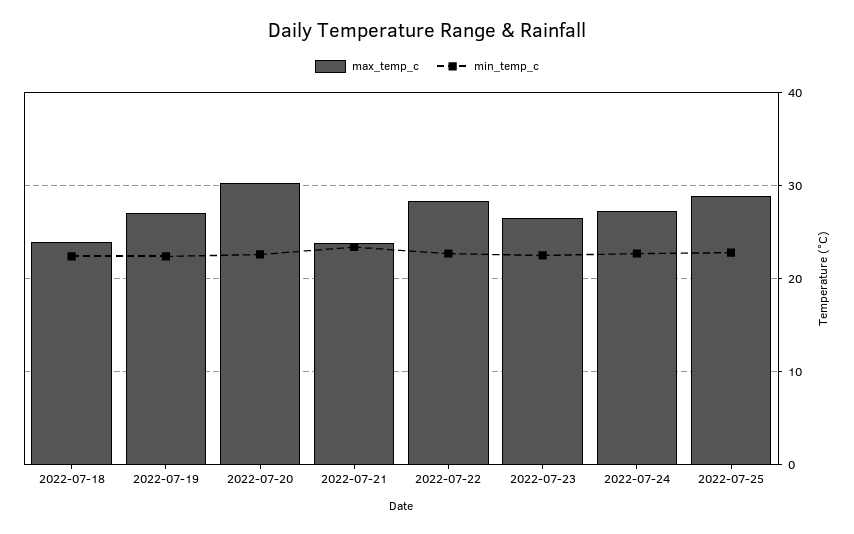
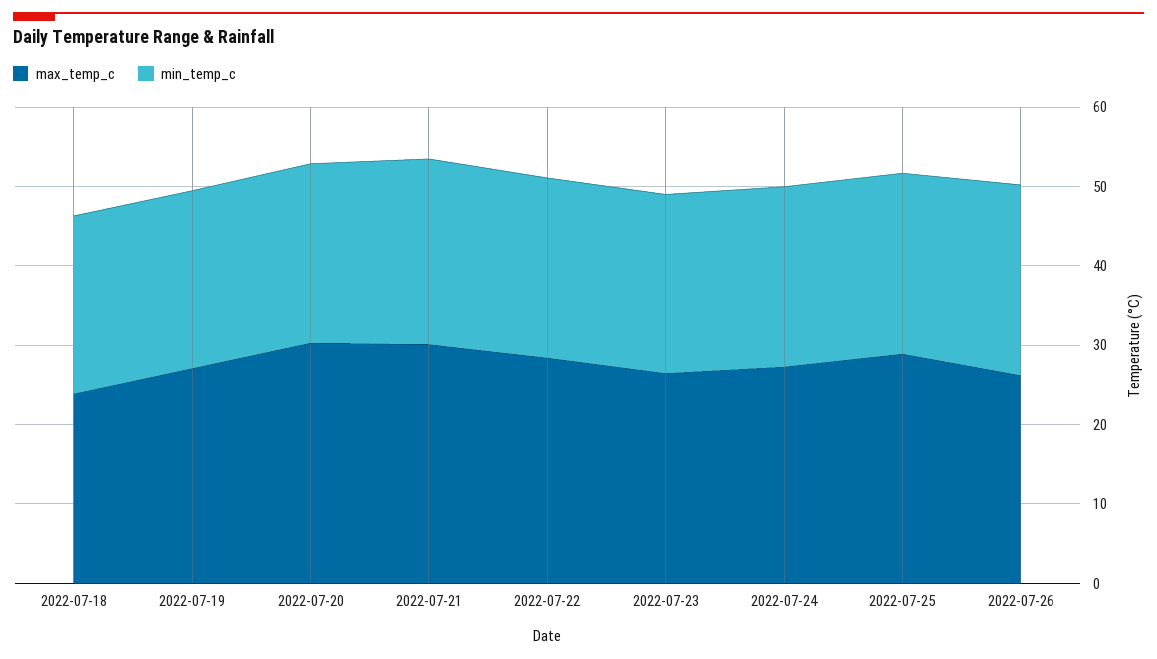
max_temp_c, 2022-07-21: 24 -> 30
max_temp_c, 2022-07-26: none -> 26
min_temp_c, 2022-07-26: none -> 24

